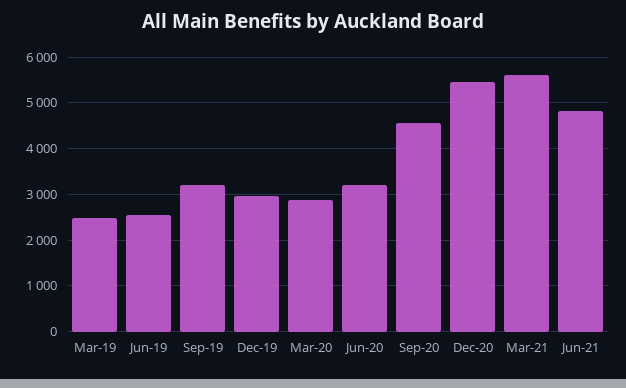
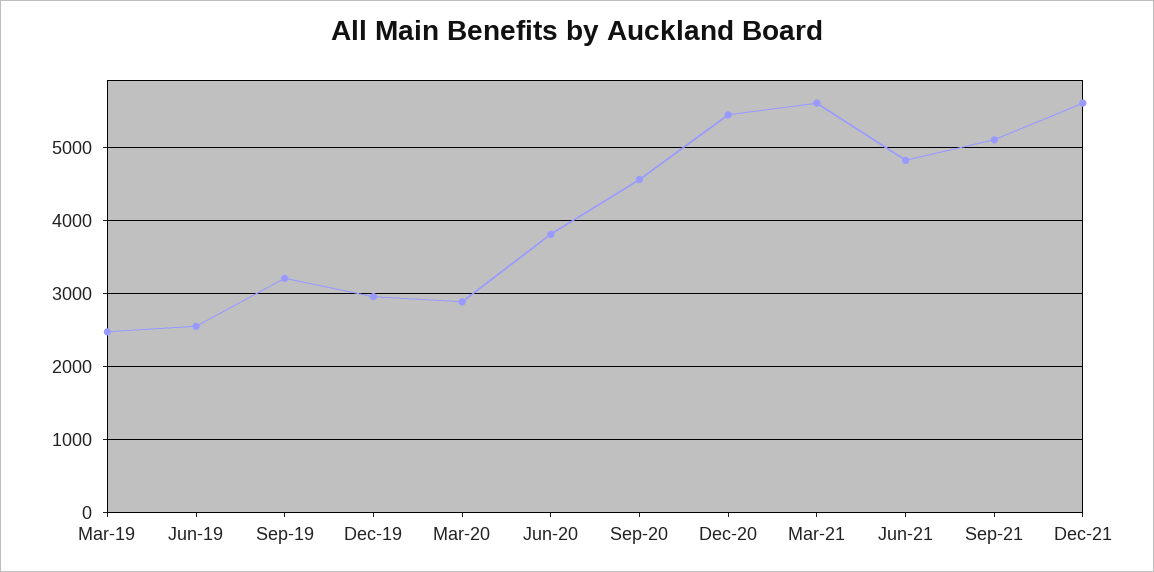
Jun-20: 3200 -> 3800
Sep-21: none -> 5100
Dec-21: none -> 5600

